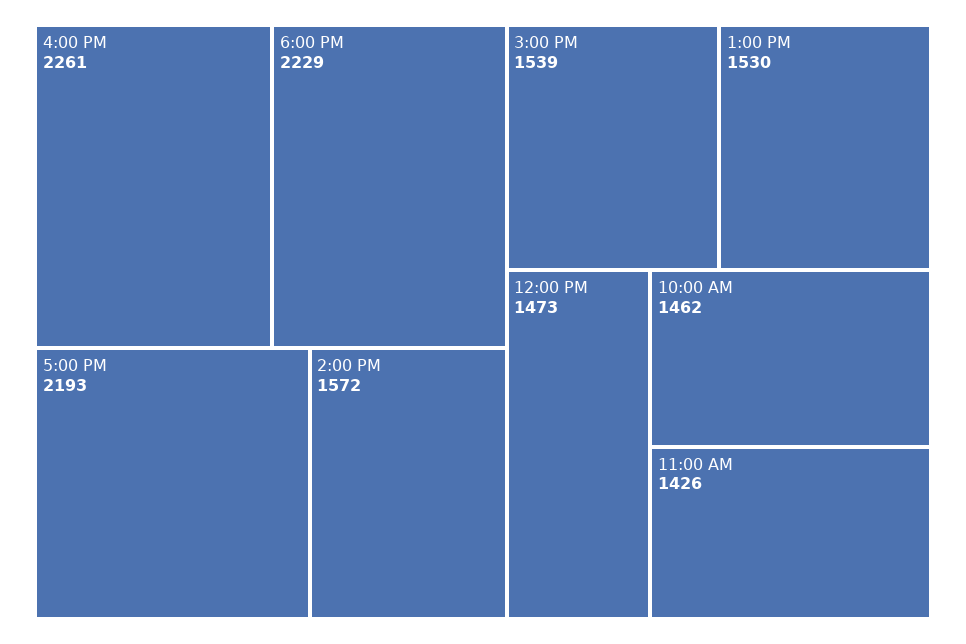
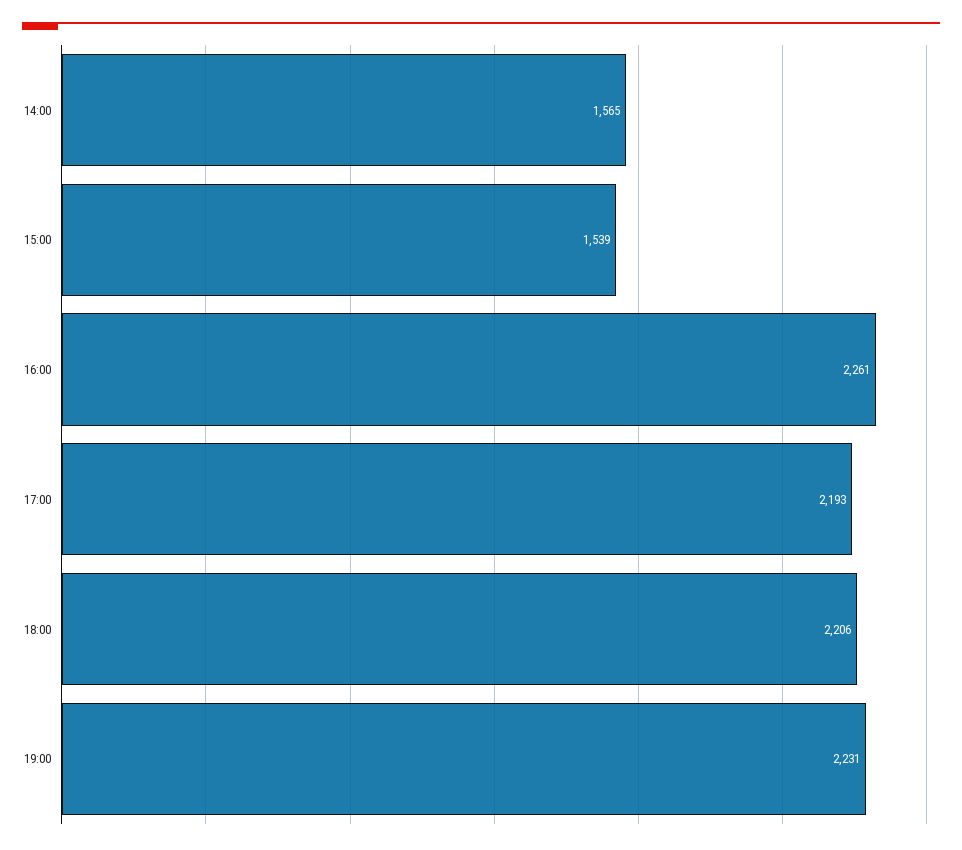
6:00 PM: 2229 -> 2206
2:00 PM: 1572 -> 1565
1:00 PM: 1530 -> none
12:00 PM: 1473 -> none
10:00 AM: 1462 -> none
11:00 AM: 1426 -> none
19:00: none -> 2231

